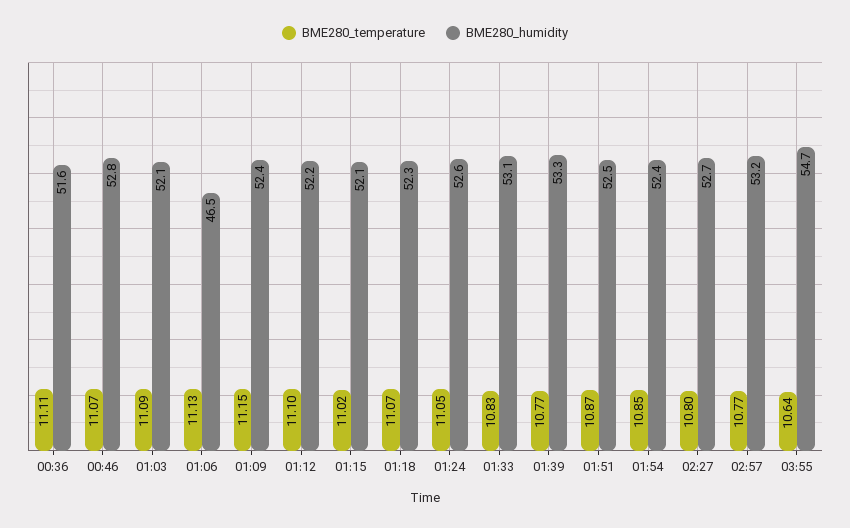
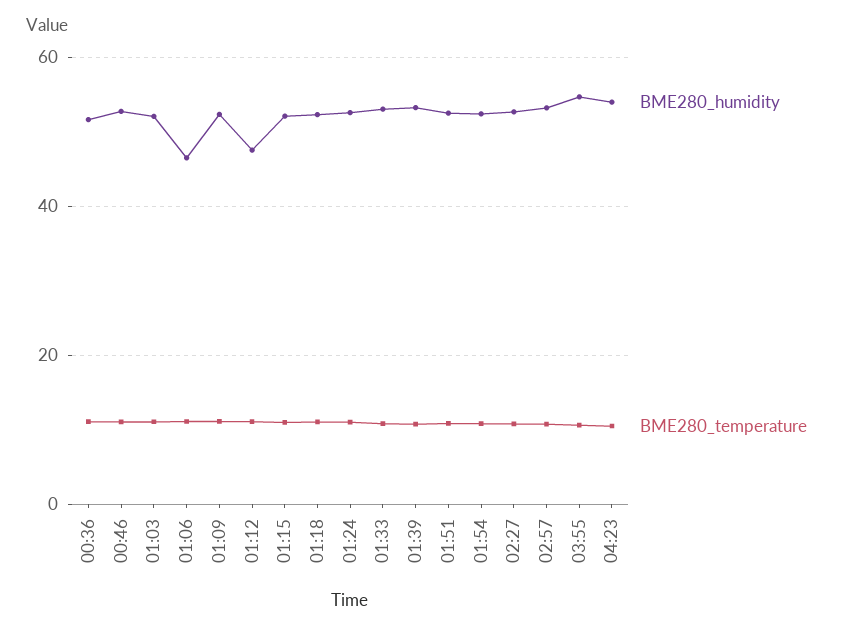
BME280_humidity, 01:12: 52.2 -> 48
BME280_humidity, 04:23: none -> 54
BME280_temperature, 04:23: none -> 10

